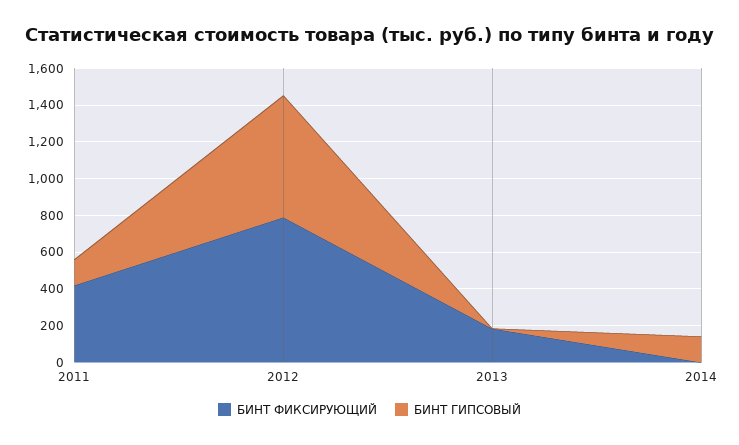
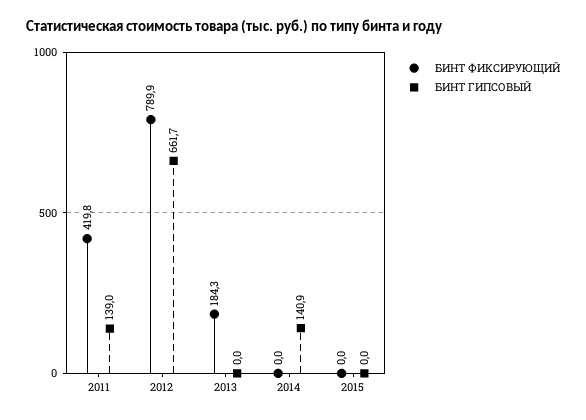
БИНТ ФИКСИРУЮЩИЙ, 2015: none -> 0
БИНТ ГИПСОВЫЙ, 2015: none -> 0

